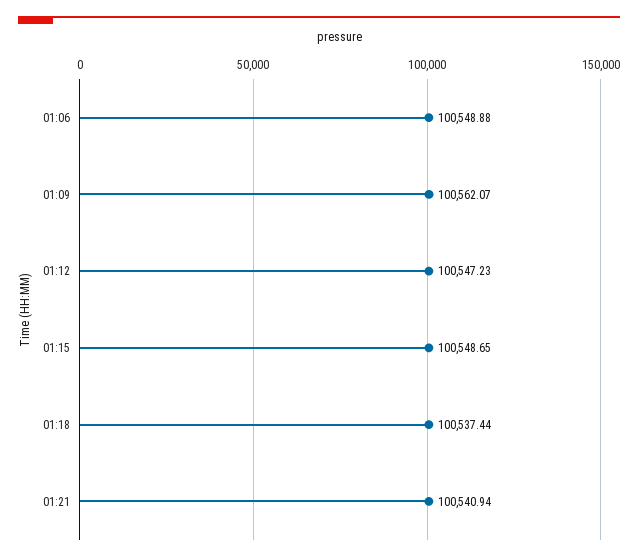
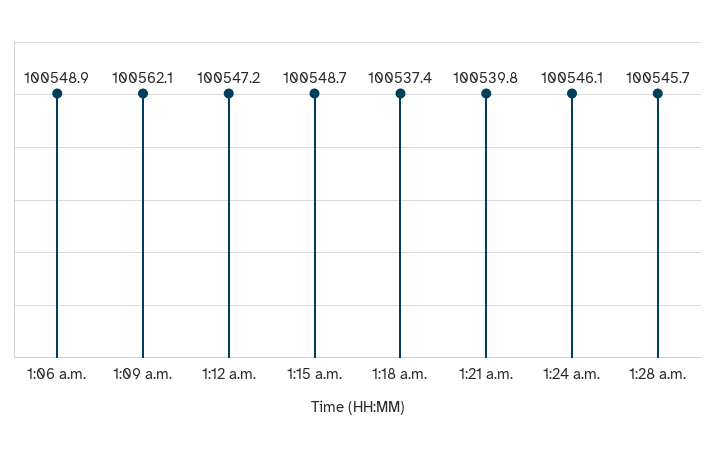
01:21: 100540.94 -> 100539.8
1:24 a.m.: none -> 100546.1
1:28 a.m.: none -> 100545.7

